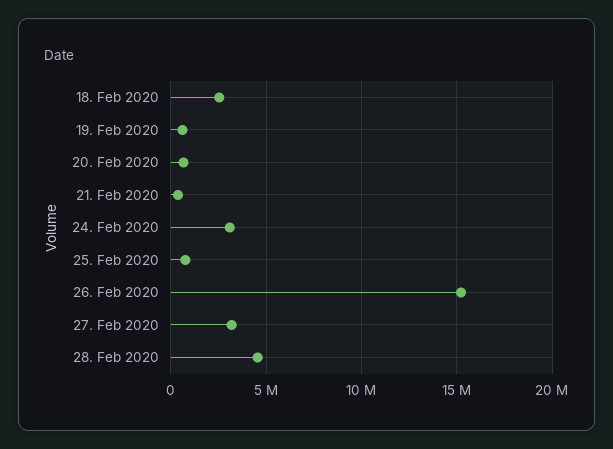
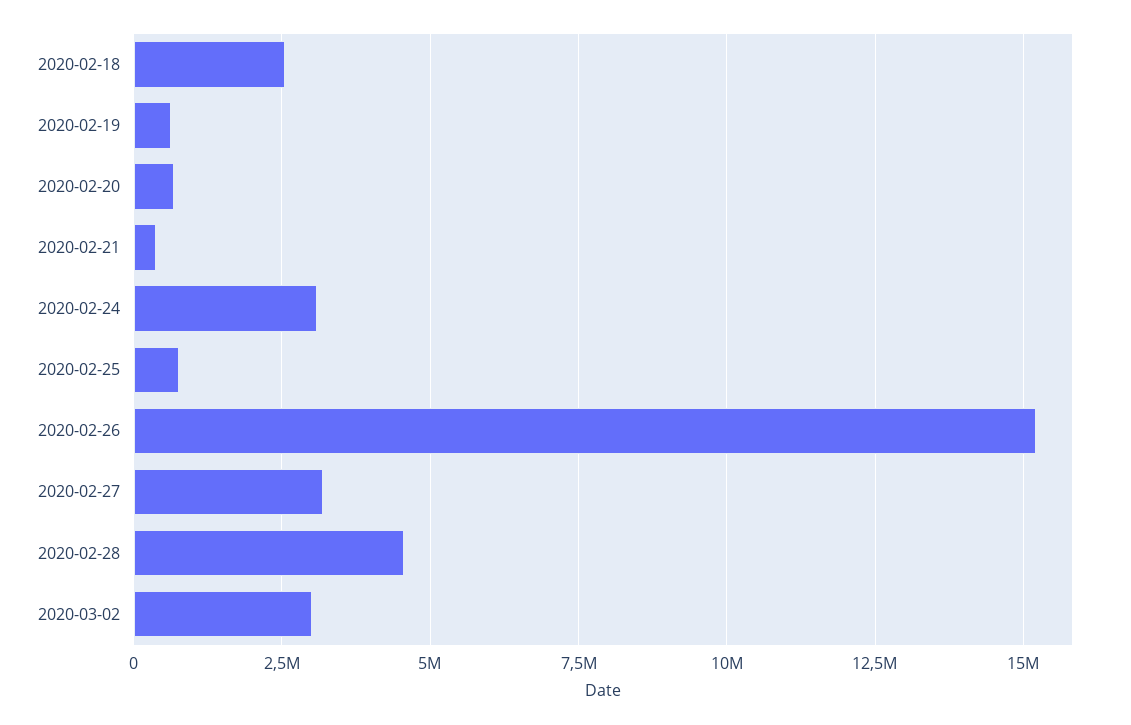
2020-03-02: none -> 3000000

